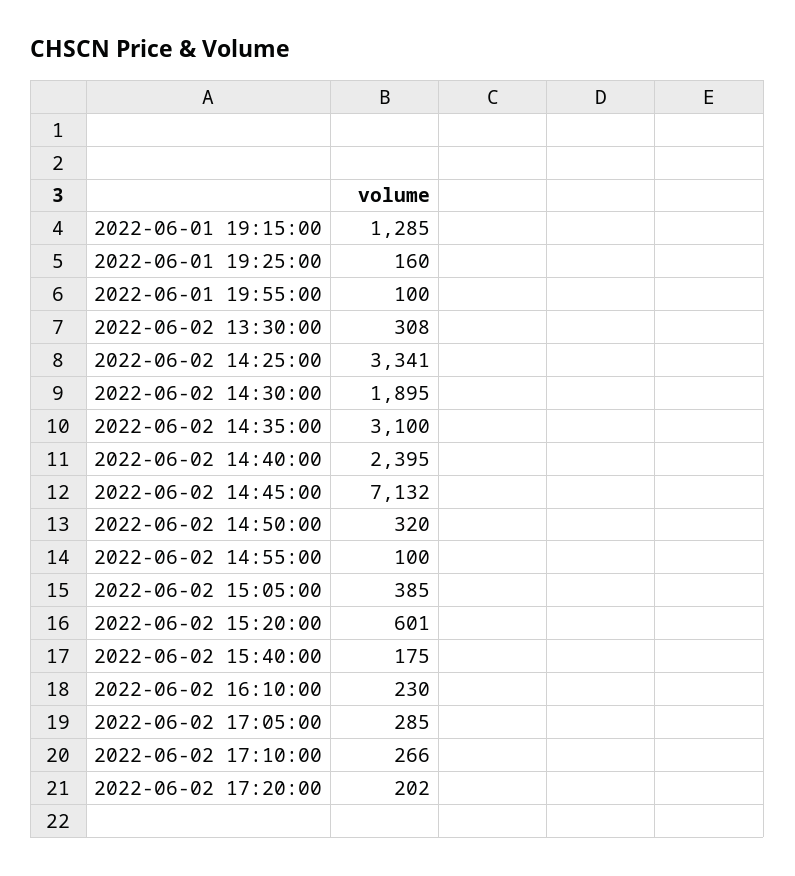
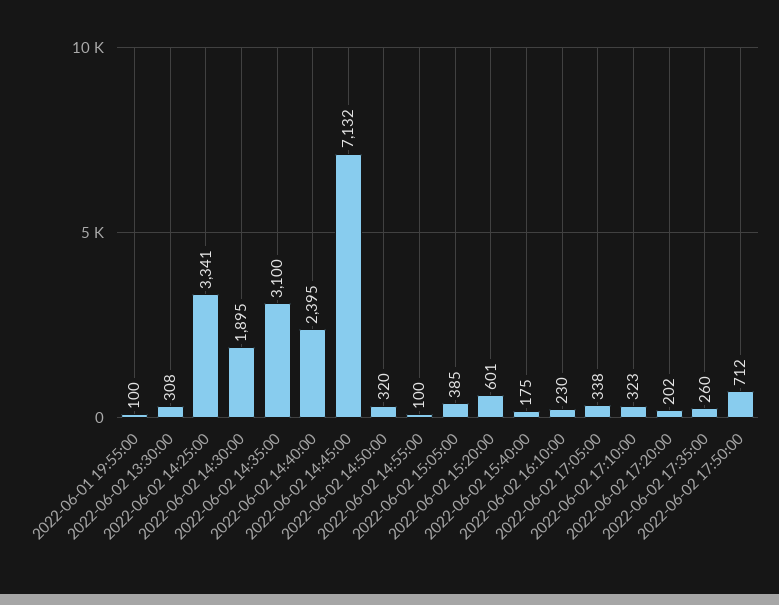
2022-06-01 19:15:00: 1285 -> none
2022-06-01 19:25:00: 160 -> none
2022-06-02 17:05:00: 285 -> 338
2022-06-02 17:10:00: 266 -> 323
2022-06-02 17:35:00: none -> 260
2022-06-02 17:50:00: none -> 712

